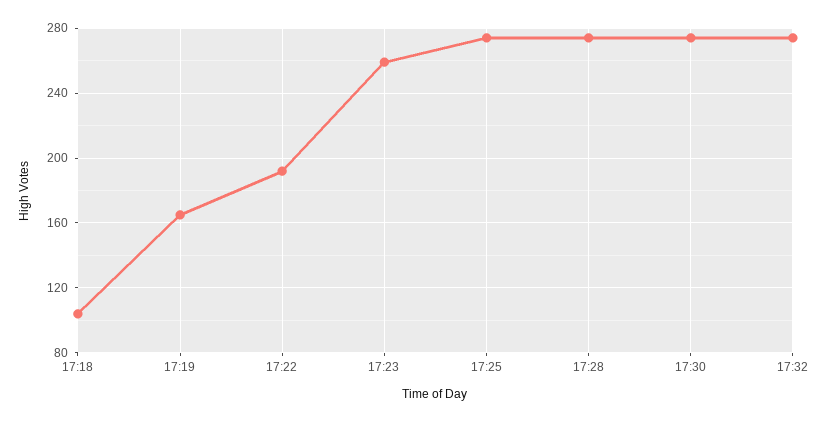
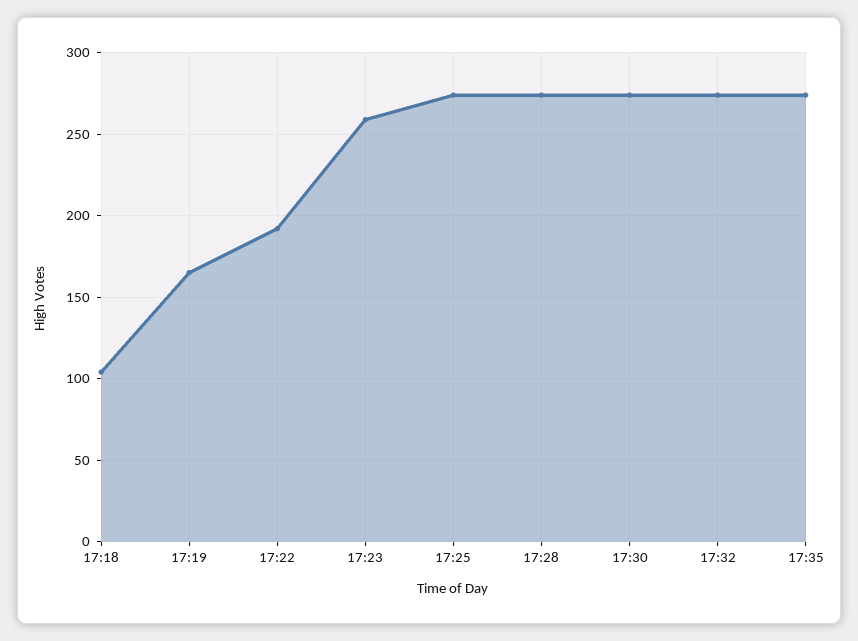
17:35: none -> 275

